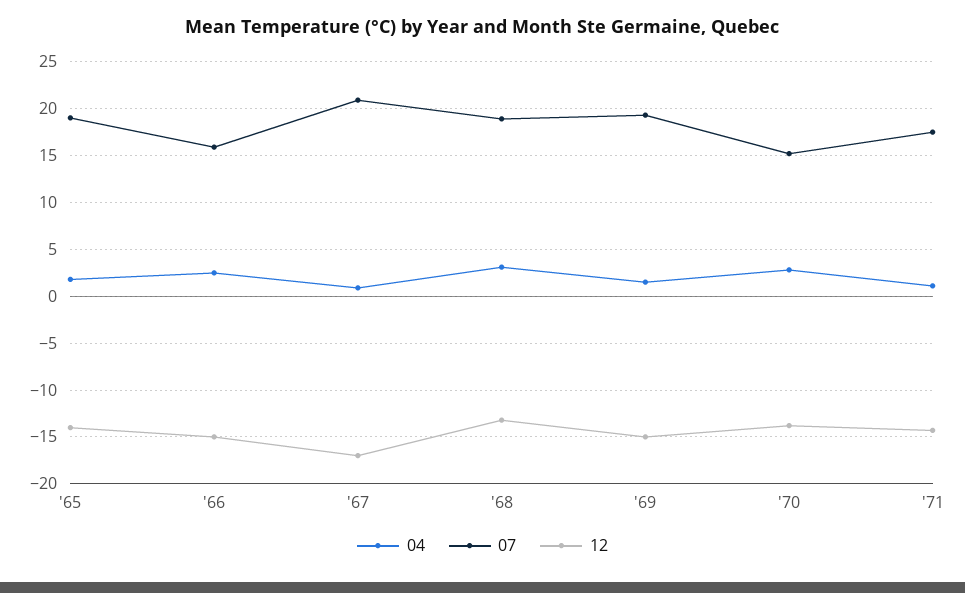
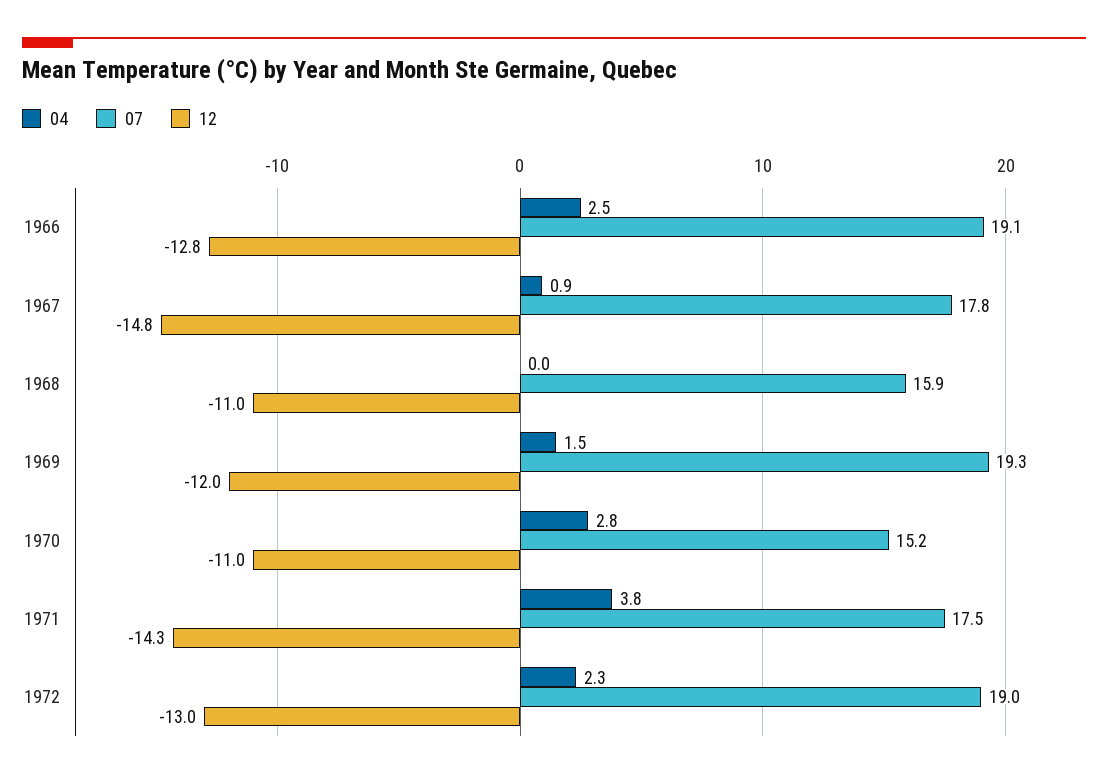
04, '65: 2 -> none
07, '65: 19 -> none
12, '65: -14 -> none
07, '66: 16 -> 19.1
12, '66: -15 -> -12.8
07, '67: 21 -> 17.8
12, '67: -17 -> -14.8
04, '68: 3 -> 0
07, '68: 19 -> 15.9
12, '68: -13 -> -11
12, '69: -15 -> -12
12, '70: -14 -> -11
04, '71: 1 -> 3.8
04, 1972: none -> 2.3
07, 1972: none -> 19
12, 1972: none -> -13

